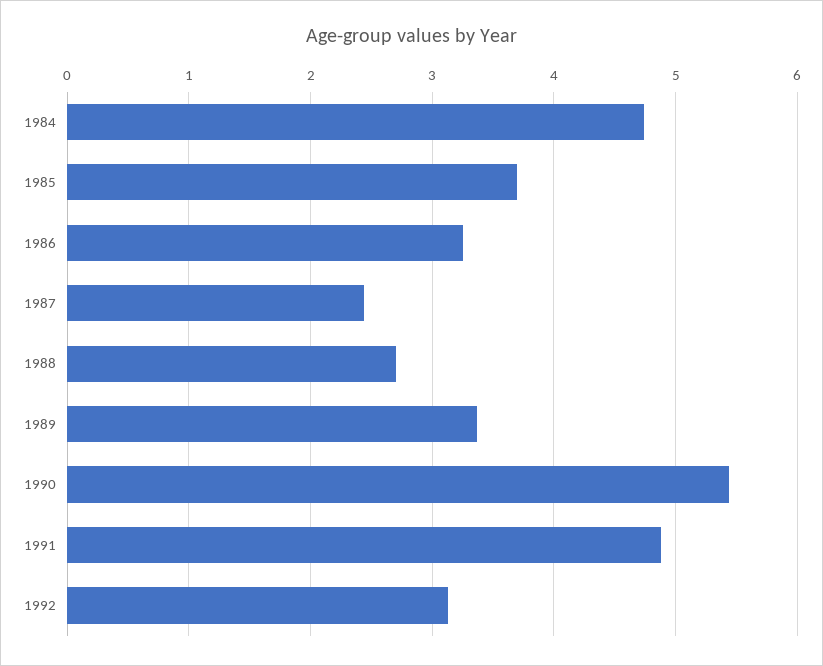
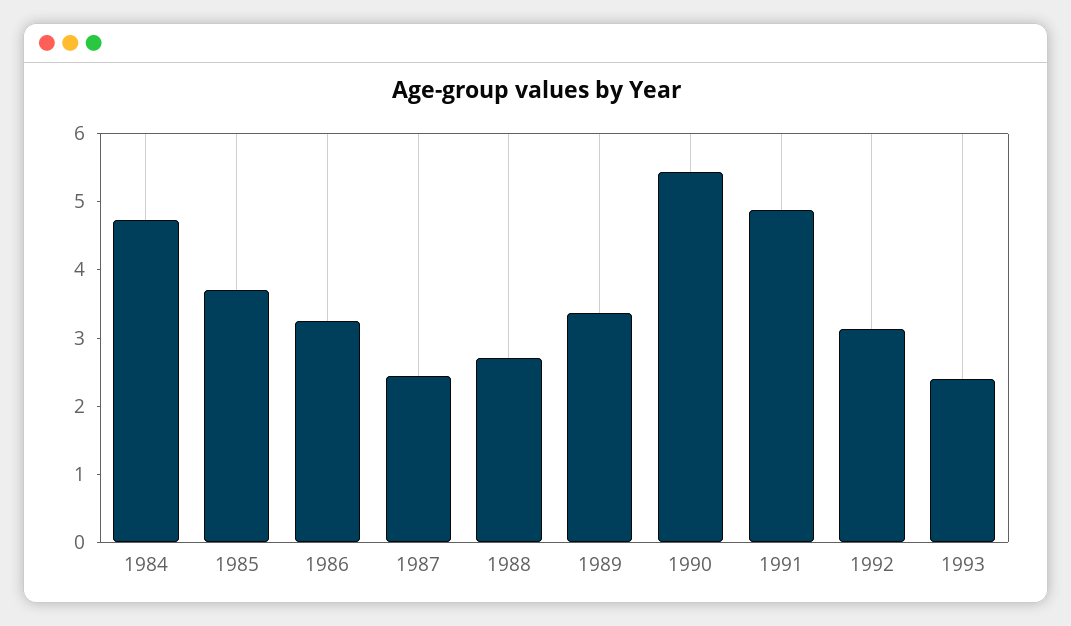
1993: none -> 2.4

